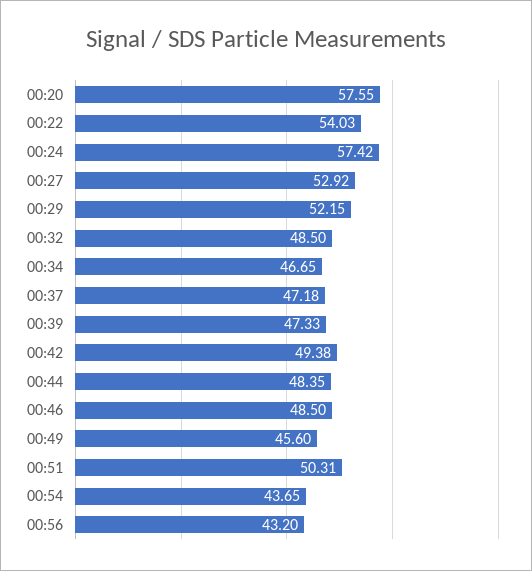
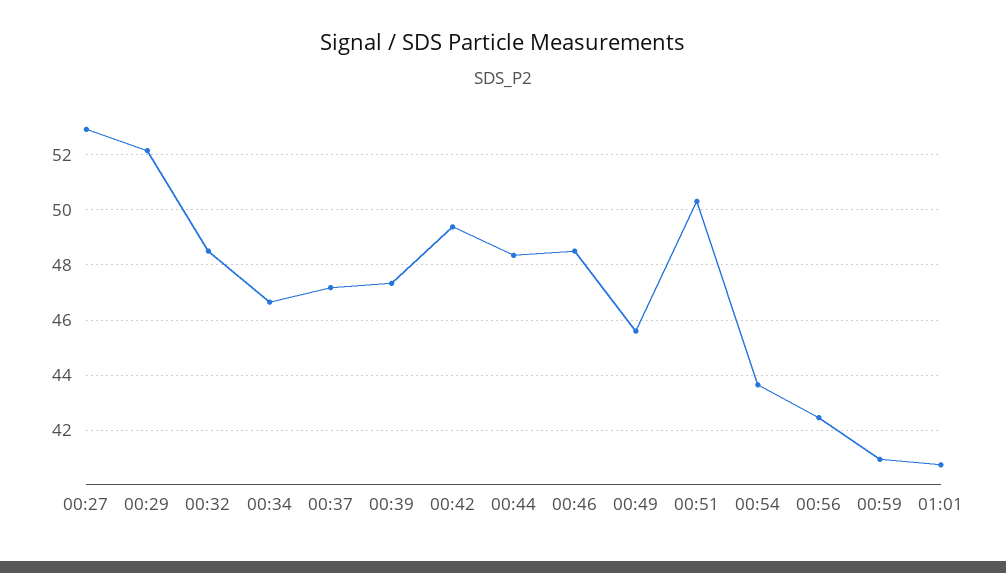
00:20: 57.55 -> none
00:22: 54.03 -> none
00:24: 57.42 -> none
00:56: 43.2 -> 42.5
00:59: none -> 41
01:01: none -> 40.75

